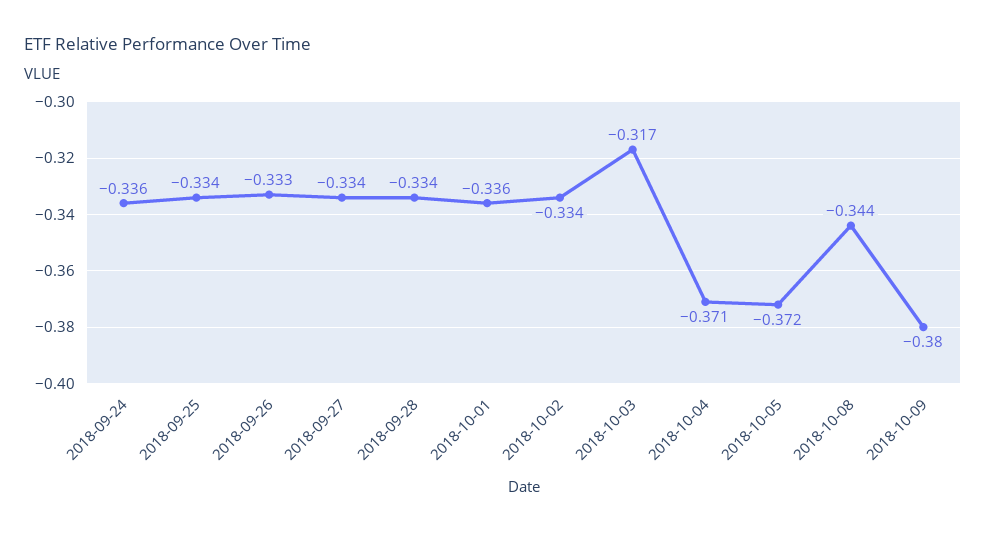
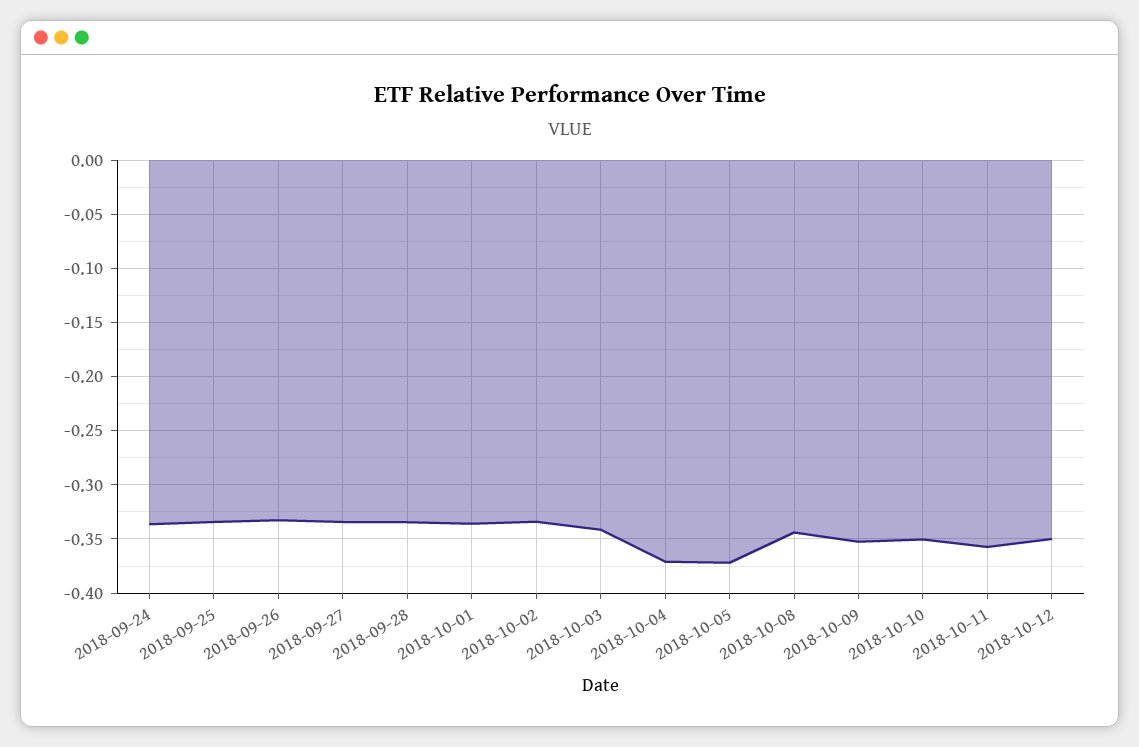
2018-10-03: -0.317 -> -0.34
2018-10-09: -0.38 -> -0.35
2018-10-10: none -> -0.35
2018-10-11: none -> -0.36
2018-10-12: none -> -0.35

